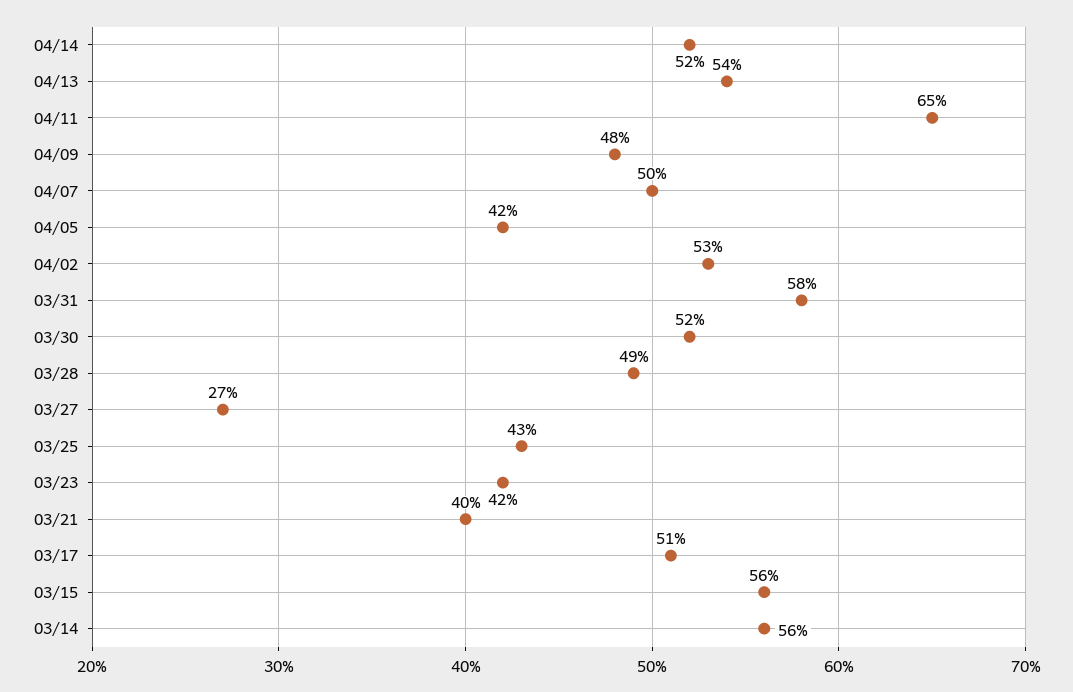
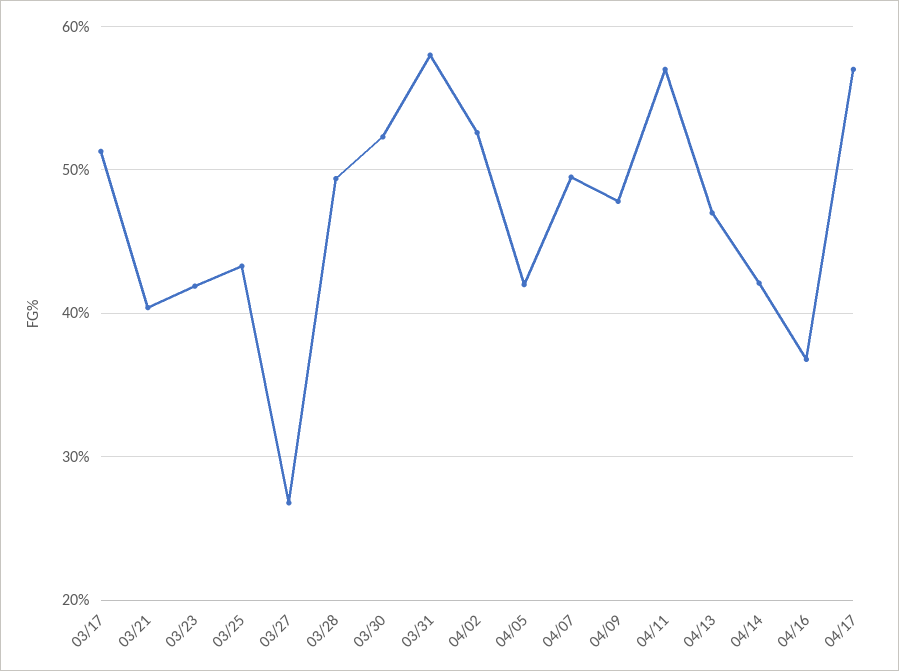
04/14: 52 -> 42
04/13: 54 -> 47
04/11: 65 -> 57
03/15: 56 -> none
03/14: 56 -> none
04/16: none -> 37
04/17: none -> 57

